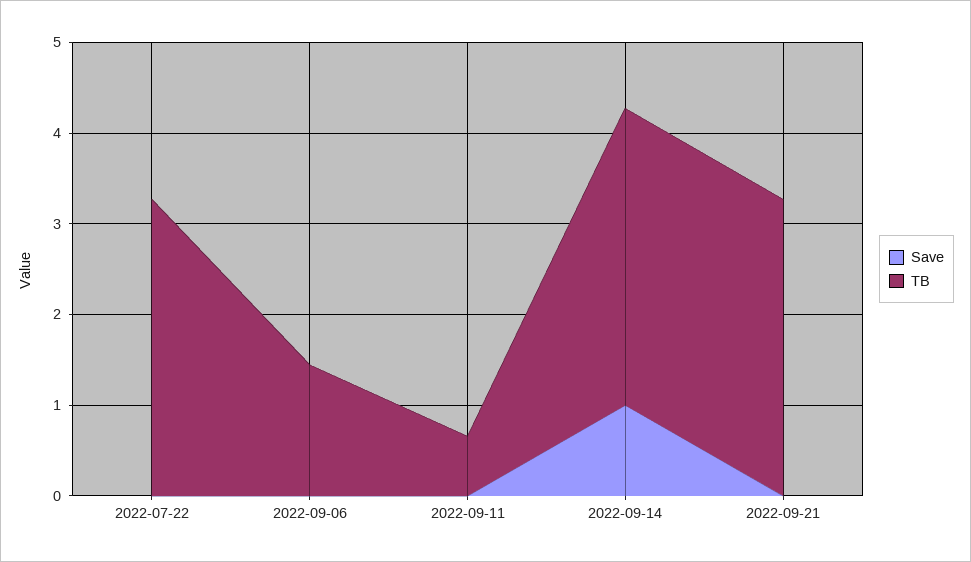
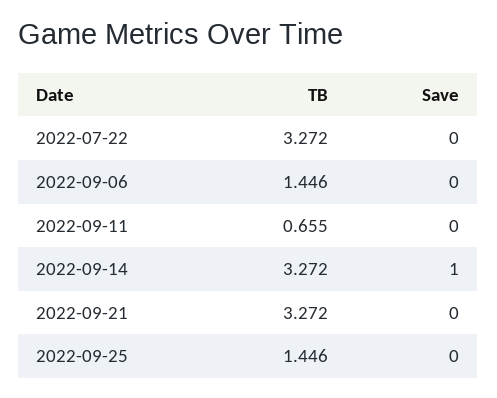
TB, 2022-09-25: none -> 1.446
Save, 2022-09-25: none -> 0

